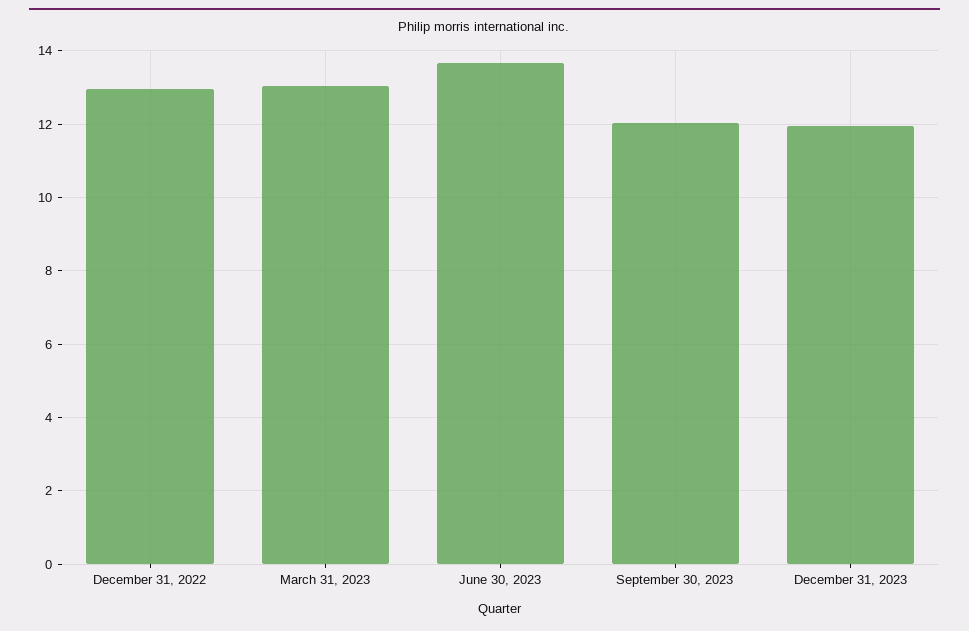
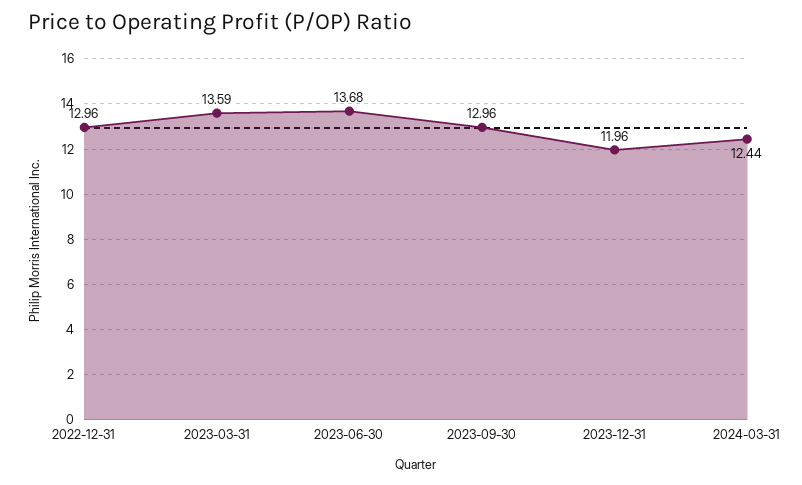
March 31, 2023: 13 -> 13.59
September 30, 2023: 12 -> 12.96
2024-03-31: none -> 12.44

